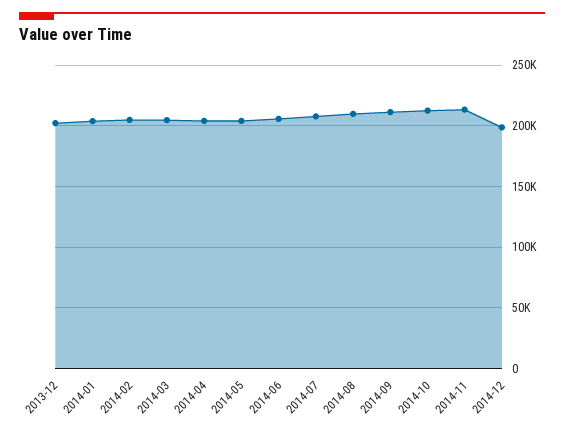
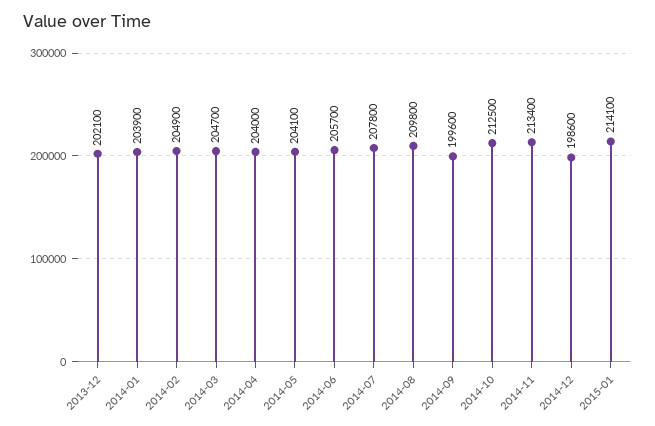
2014-09: 210000 -> 199600
2015-01: none -> 214100

